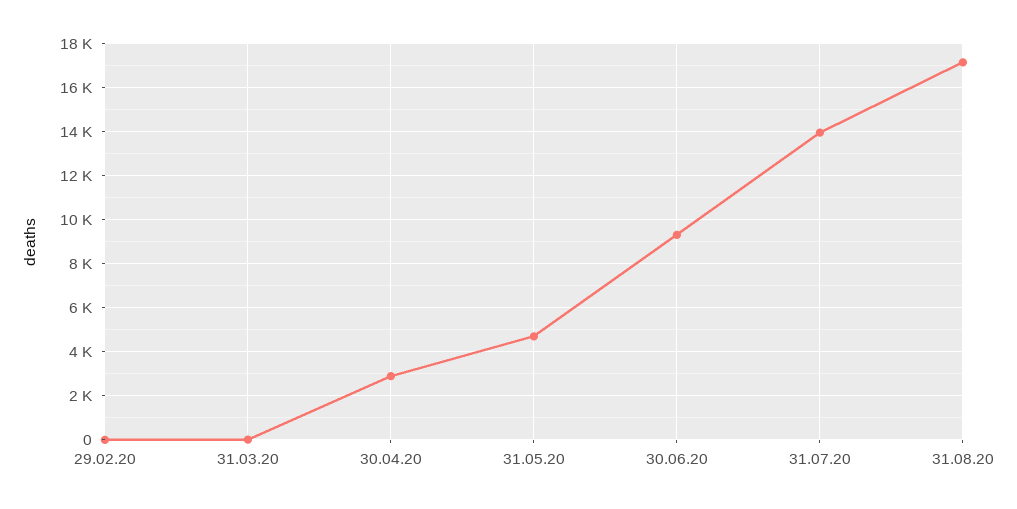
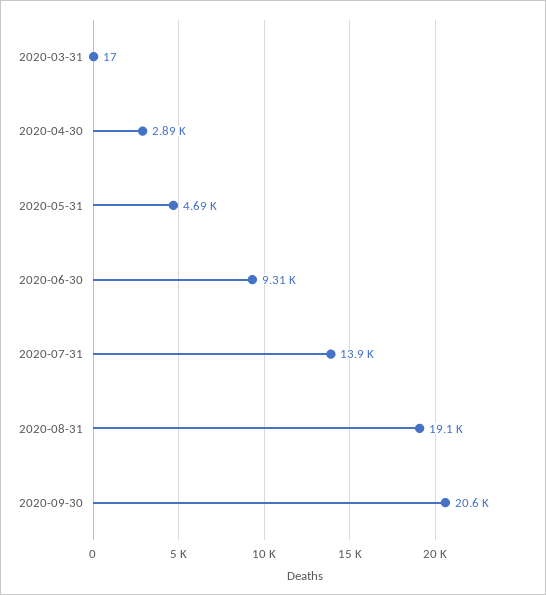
29.02.20: 0 -> none
31.08.20: 17000 -> 19100
2020-09-30: none -> 20600

